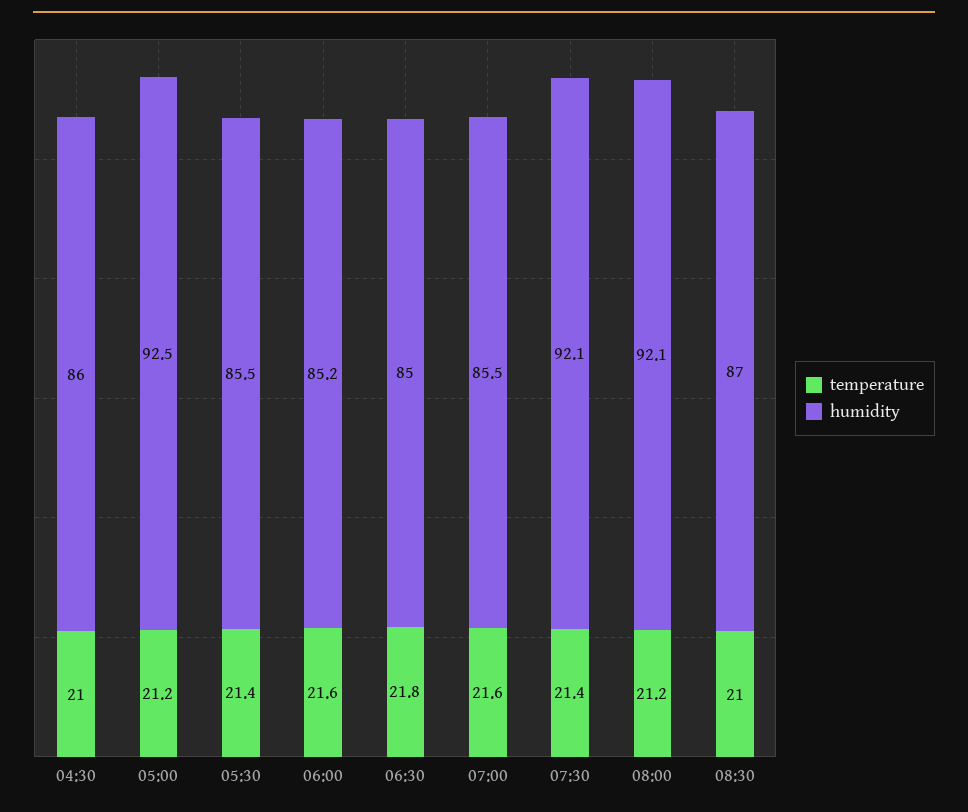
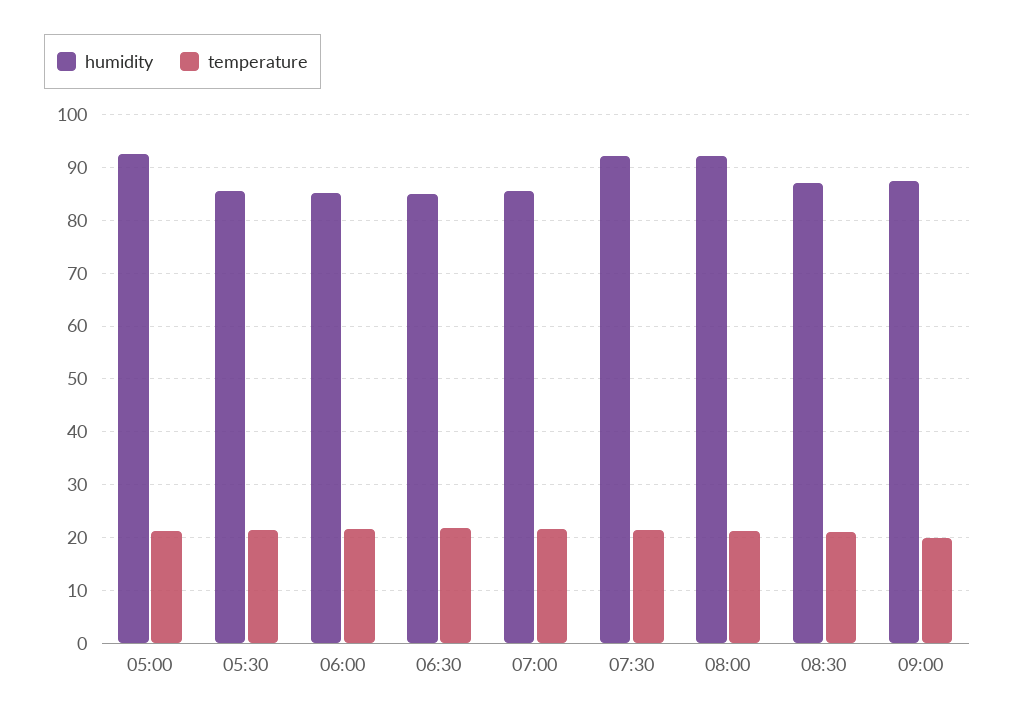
temperature, 04:30: 21 -> none
humidity, 04:30: 86 -> none
humidity, 09:00: none -> 88
temperature, 09:00: none -> 20

